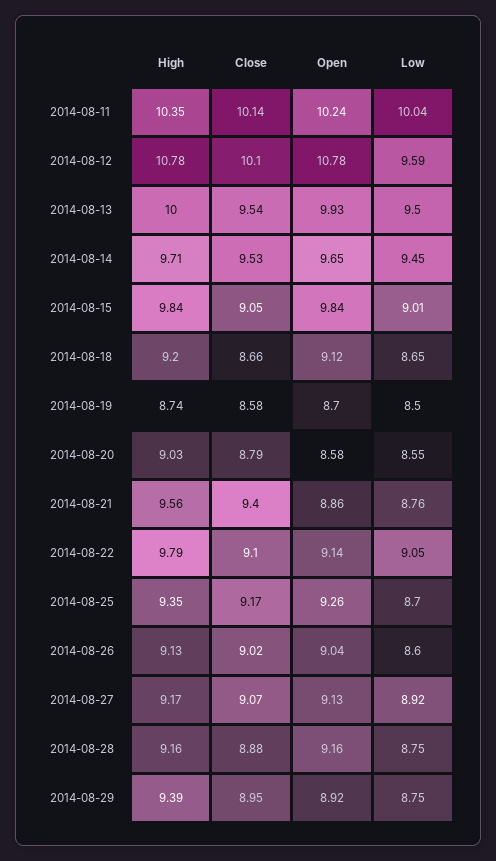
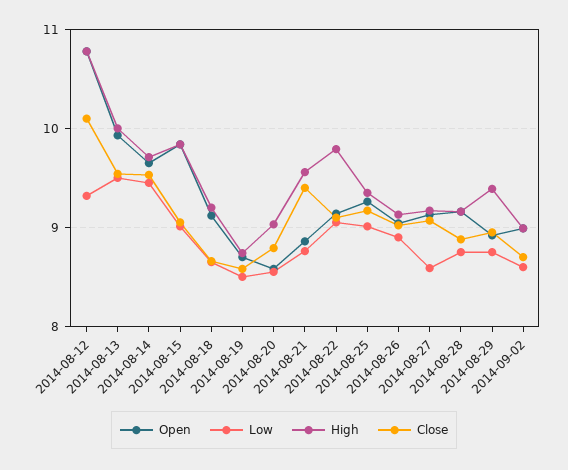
High, 2014-08-11: 10.35 -> none
Close, 2014-08-11: 10.14 -> none
Open, 2014-08-11: 10.24 -> none
Low, 2014-08-11: 10.04 -> none
Low, 2014-08-12: 9.59 -> 9.3
Low, 2014-08-25: 8.7 -> 9
Low, 2014-08-26: 8.6 -> 8.9
Low, 2014-08-27: 8.92 -> 8.6
Open, 2014-09-02: none -> 9
Low, 2014-09-02: none -> 8.6
High, 2014-09-02: none -> 9
Close, 2014-09-02: none -> 8.7

